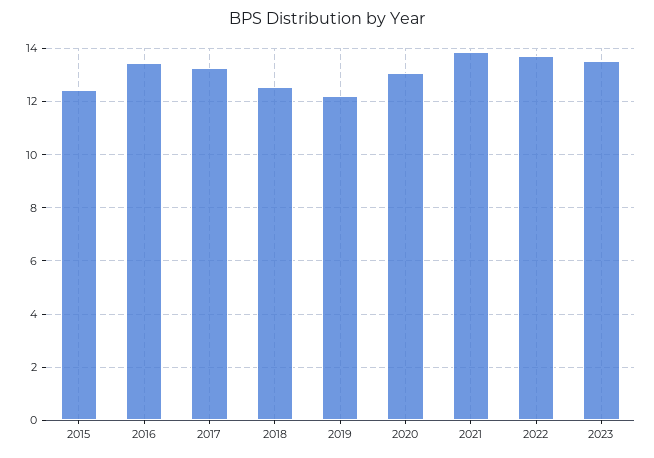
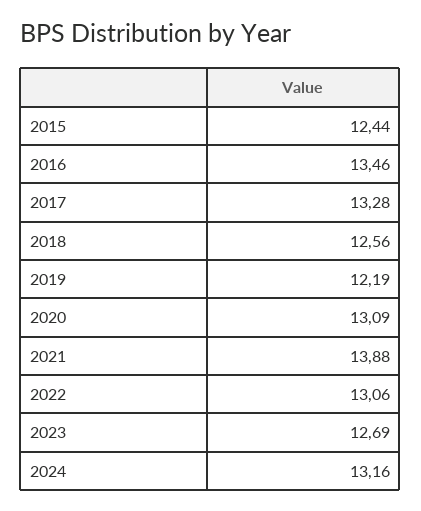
2022: 13.75 -> 13.06
2023: 13.5 -> 12.69
2024: none -> 13.16

